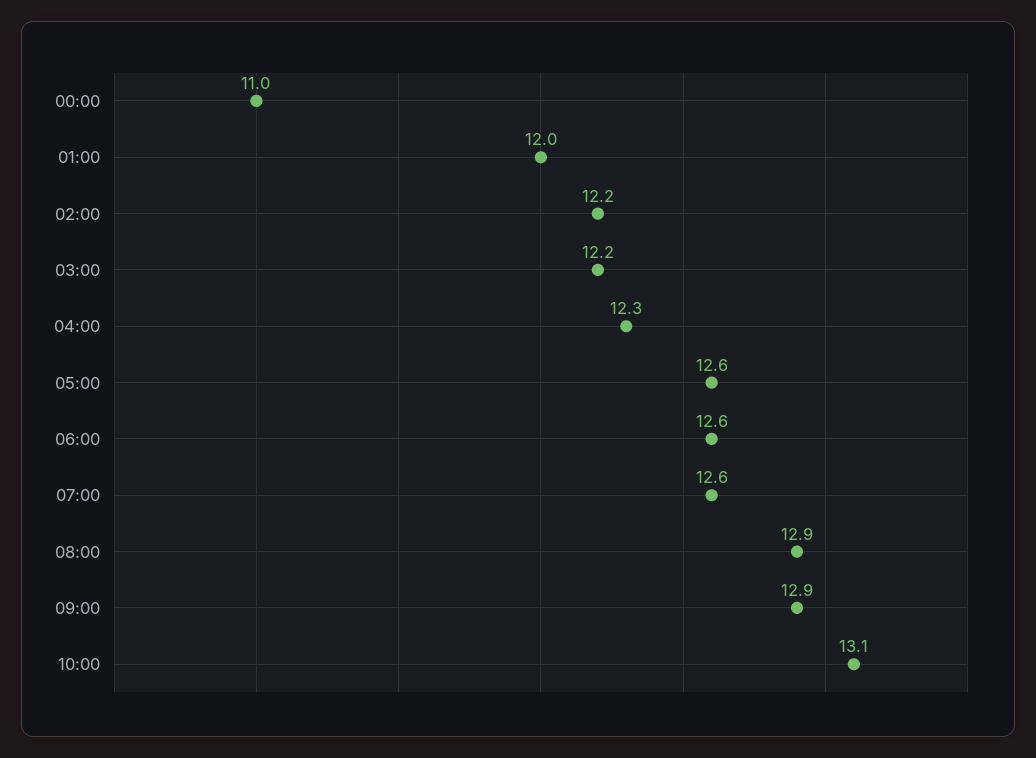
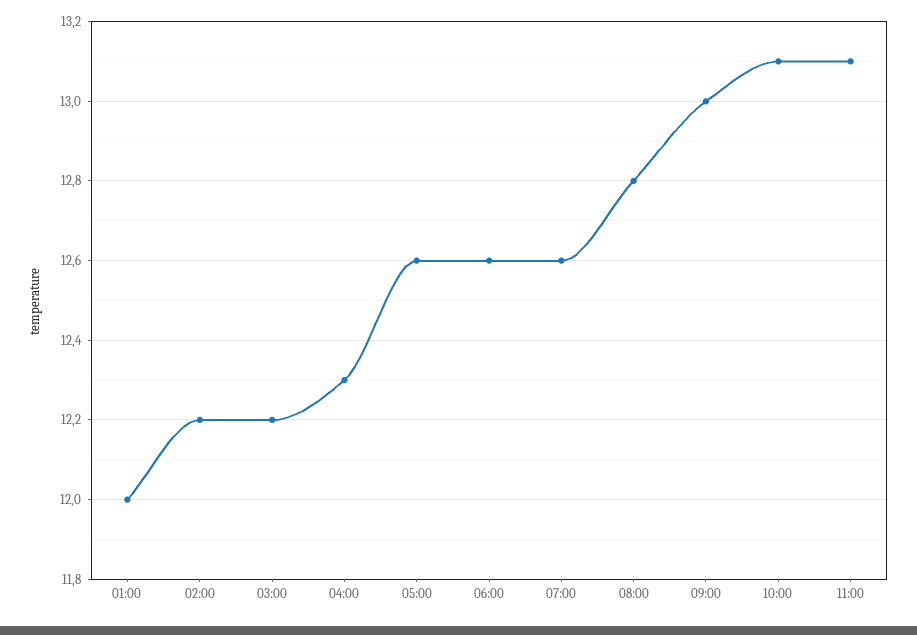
00:00: 11 -> none
08:00: 12.9 -> 12.8
09:00: 12.9 -> 13
11:00: none -> 13.1

